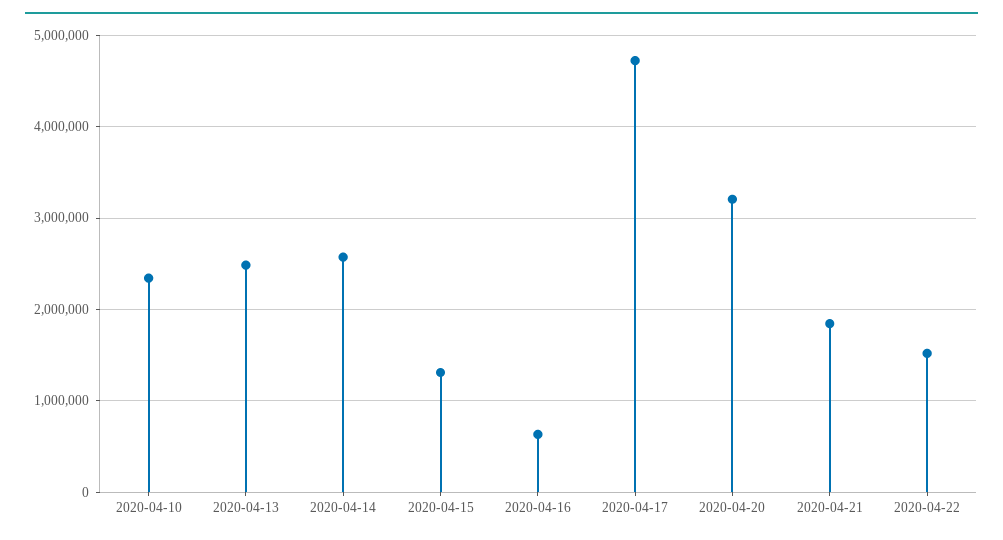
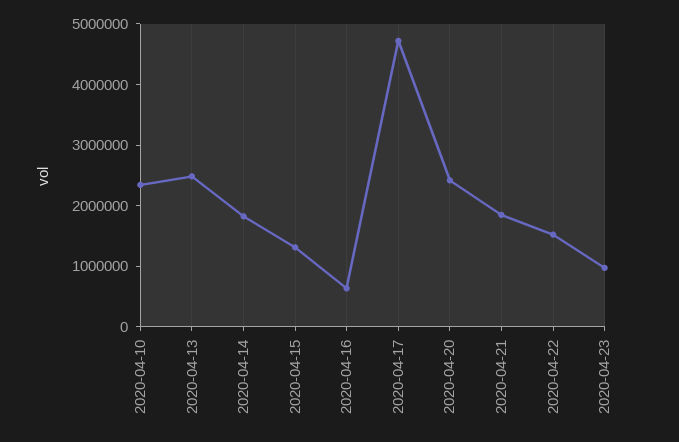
2020-04-14: 2600000 -> 1800000
2020-04-20: 3200000 -> 2400000
2020-04-23: none -> 1000000

